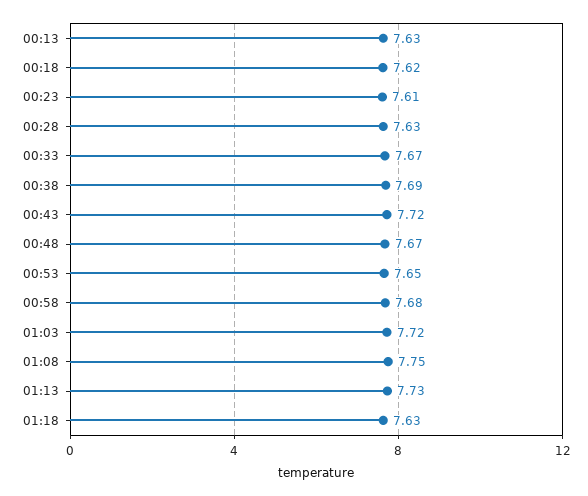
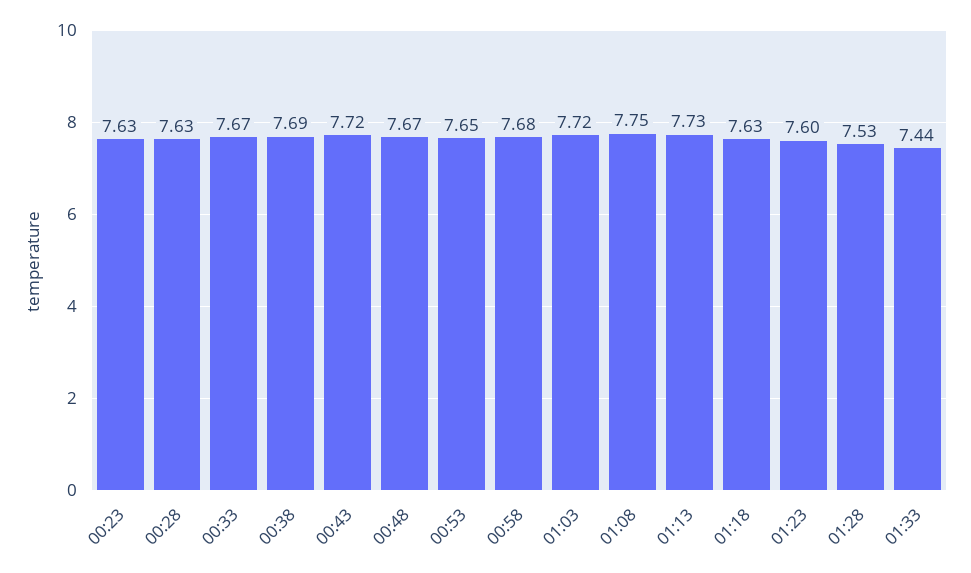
00:13: 7.63 -> none
00:18: 7.62 -> none
00:23: 7.61 -> 7.63
01:23: none -> 7.6
01:28: none -> 7.53
01:33: none -> 7.44

